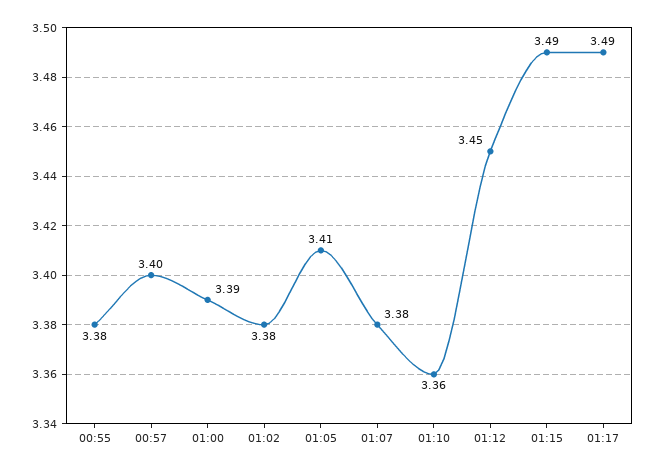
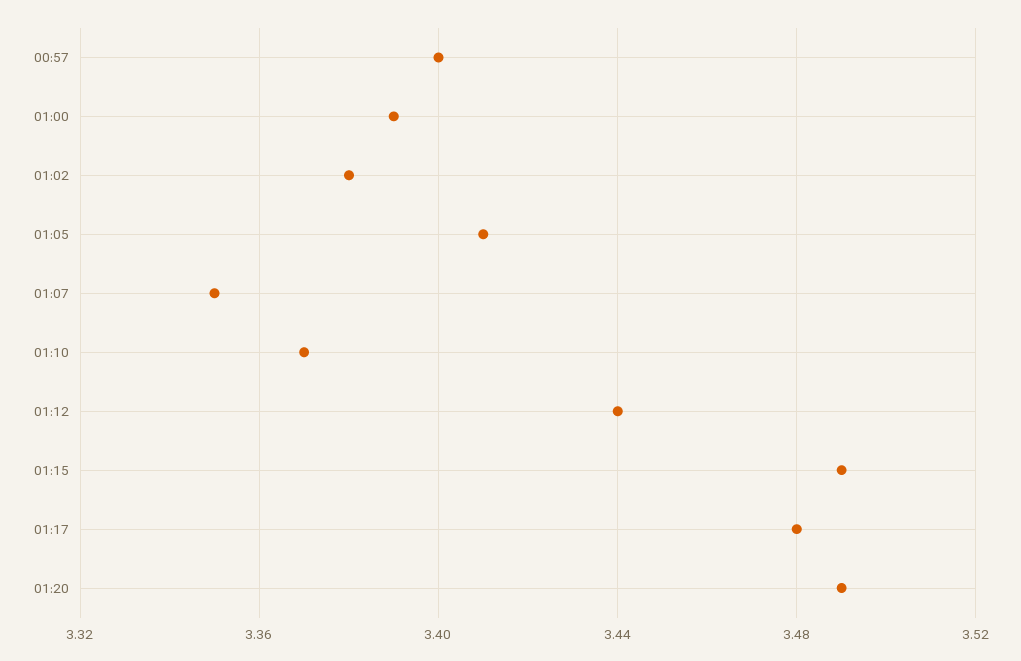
00:55: 3.38 -> none
01:07: 3.38 -> 3.35
01:10: 3.36 -> 3.37
01:12: 3.45 -> 3.44
01:17: 3.49 -> 3.48
01:20: none -> 3.49

